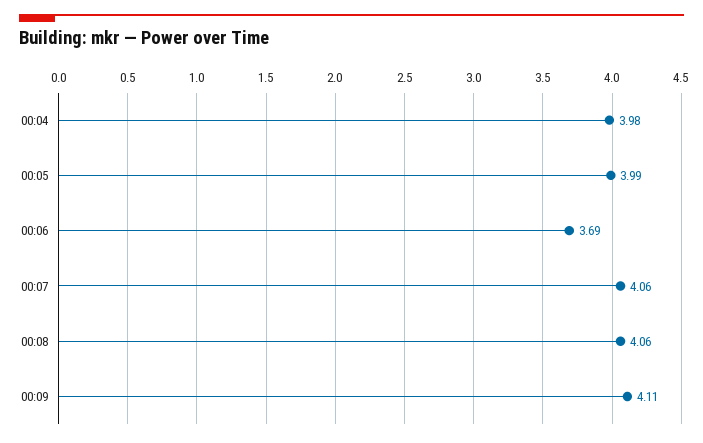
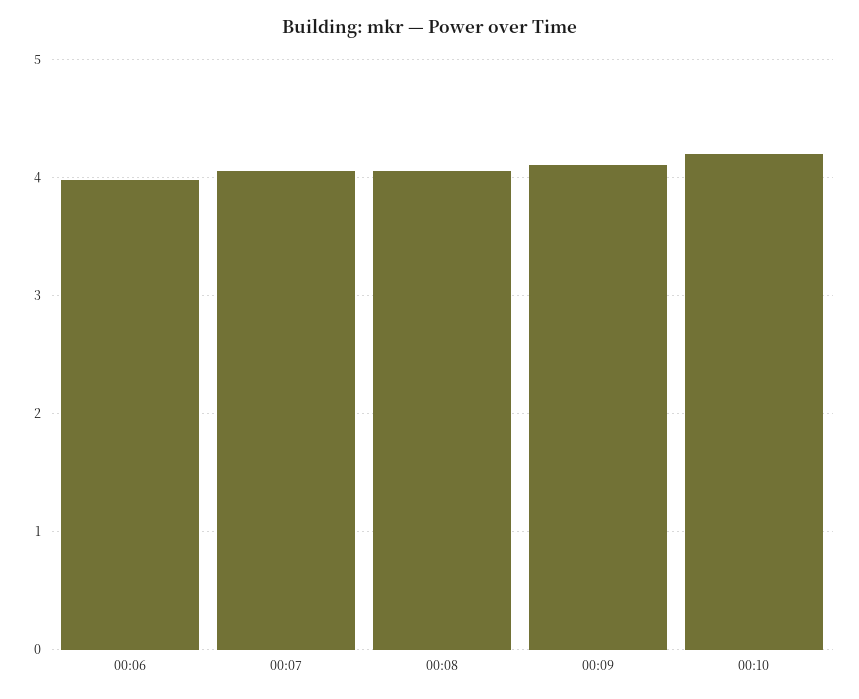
00:04: 3.98 -> none
00:05: 3.99 -> none
00:06: 3.69 -> 4
00:10: none -> 4.2

